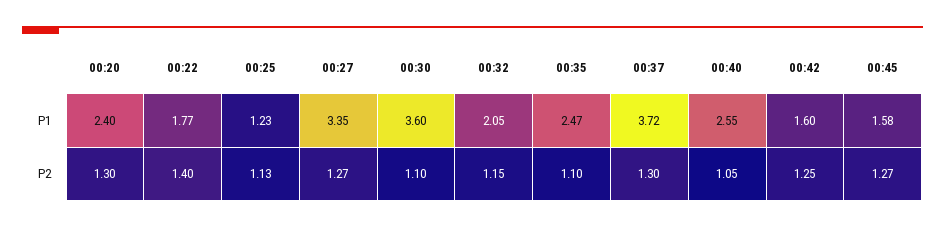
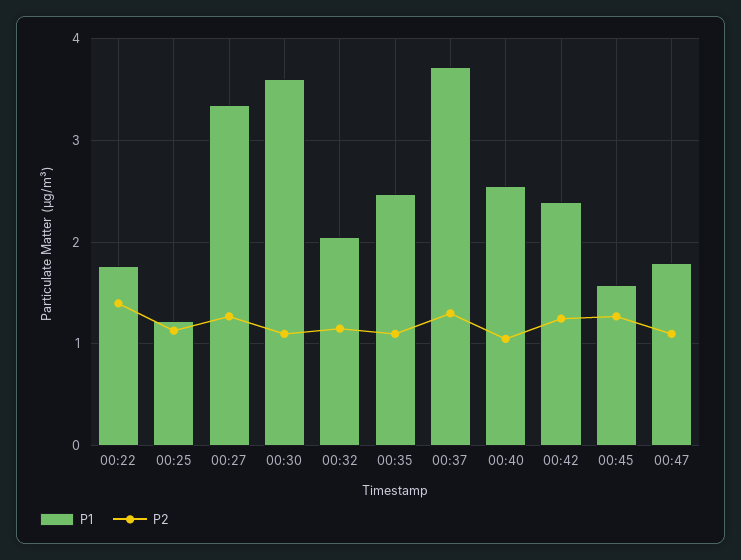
P1, 00:20: 2.4 -> none
P1, 00:42: 1.6 -> 2.4
P2, 00:20: 1.3 -> none
P1, 00:47: none -> 1.8
P2, 00:47: none -> 1.1

